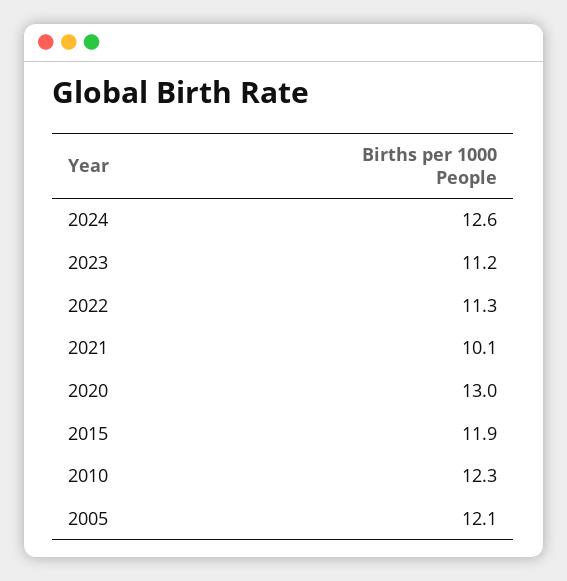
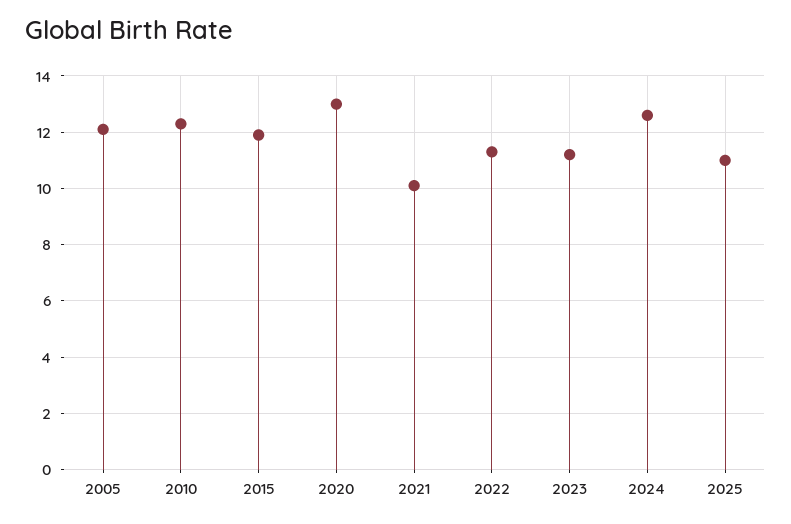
2025: none -> 11

